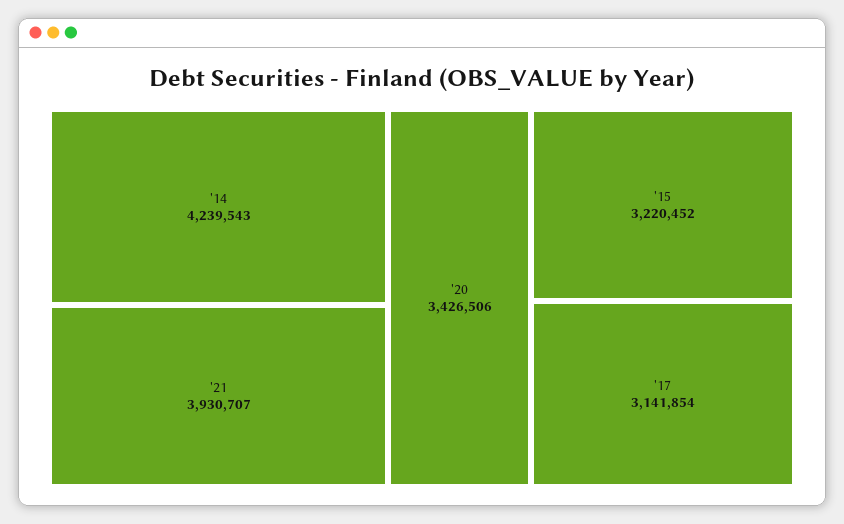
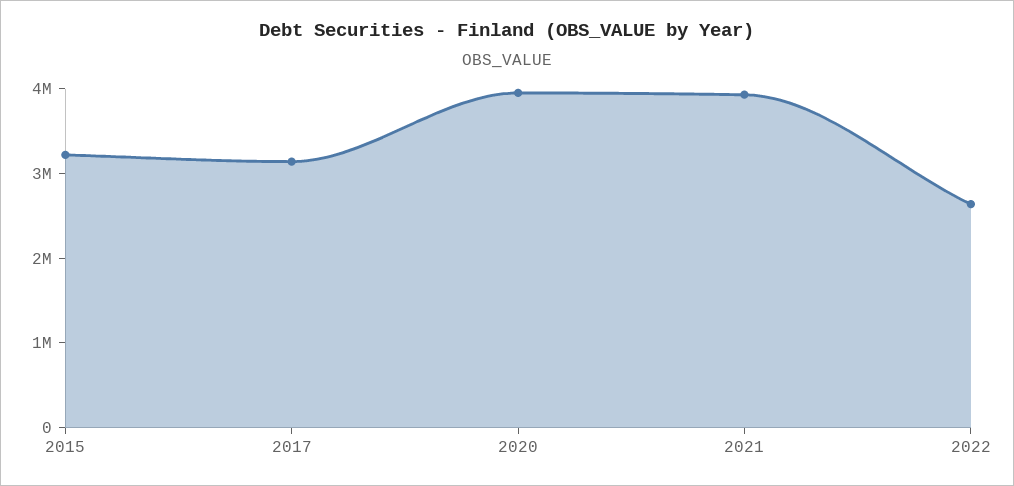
'14: 4239543 -> none
'20: 3426506 -> 4000000
2022: none -> 2600000

